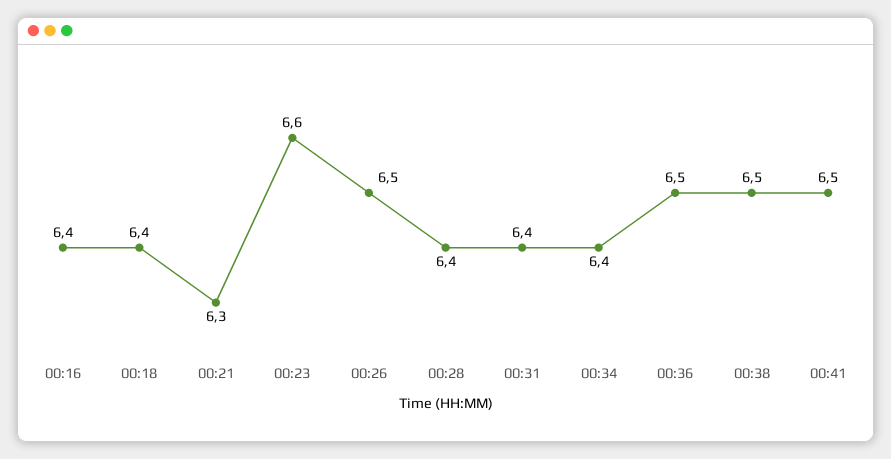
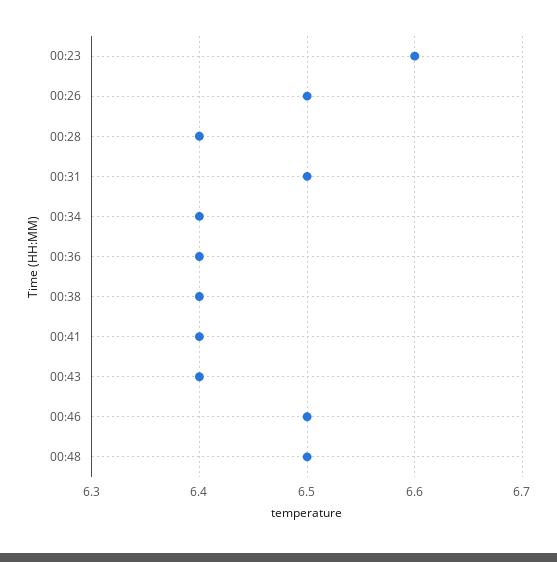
00:16: 6.4 -> none
00:18: 6.4 -> none
00:21: 6.3 -> none
00:31: 6.4 -> 6.5
00:36: 6.5 -> 6.4
00:38: 6.5 -> 6.4
00:41: 6.5 -> 6.4
00:43: none -> 6.4
00:46: none -> 6.5
00:48: none -> 6.5

